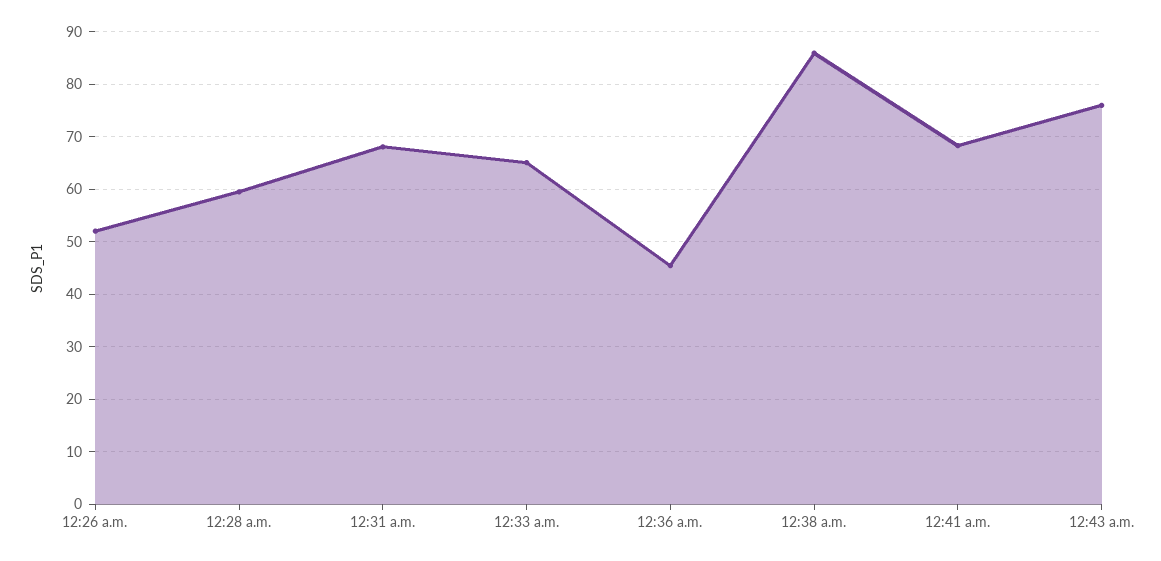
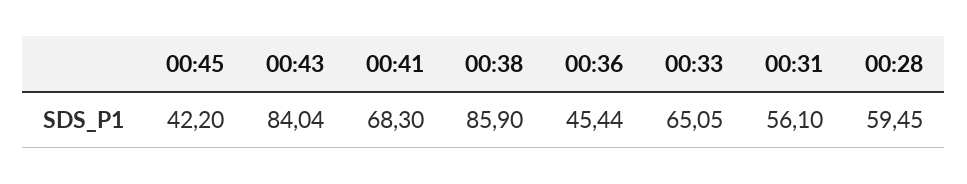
12:26 a.m.: 52 -> none
12:31 a.m.: 68 -> 56.1
12:43 a.m.: 76 -> 84.04
00:45: none -> 42.2

